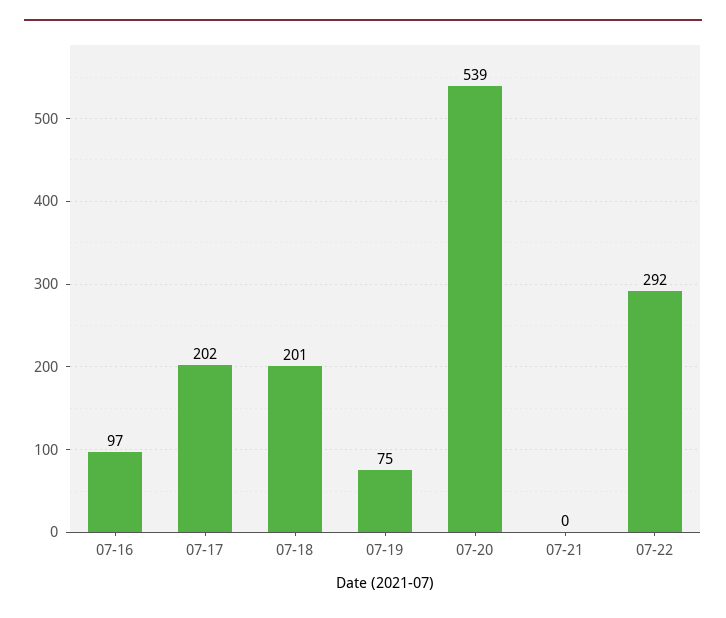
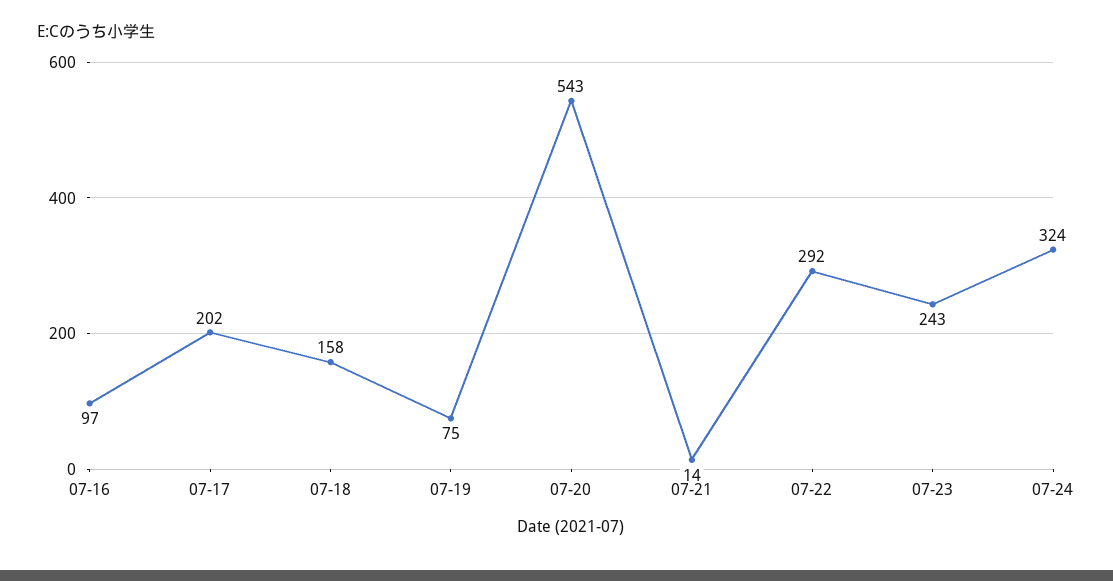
07-18: 201 -> 158
07-20: 539 -> 543
07-21: 0 -> 14
07-23: none -> 243
07-24: none -> 324

